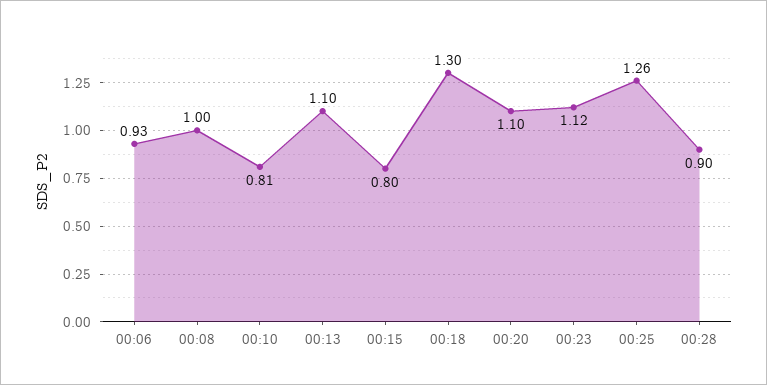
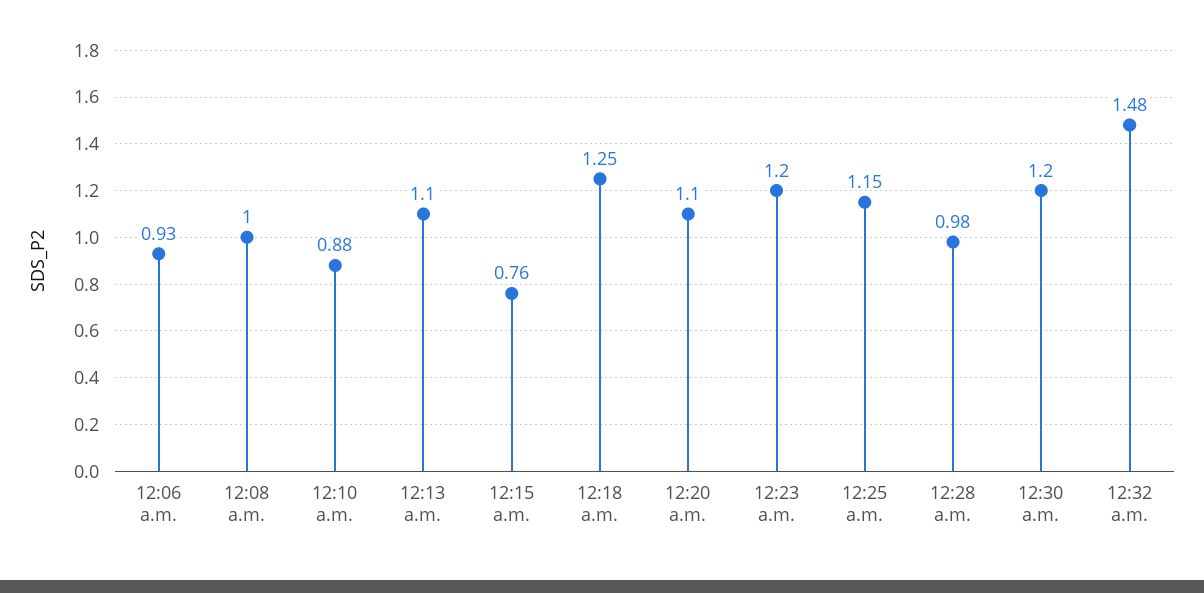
00:10: 0.81 -> 0.88
00:15: 0.8 -> 0.76
00:18: 1.3 -> 1.25
00:23: 1.12 -> 1.2
00:25: 1.26 -> 1.15
00:28: 0.9 -> 0.98
12:30 a.m.: none -> 1.2
12:32 a.m.: none -> 1.48

